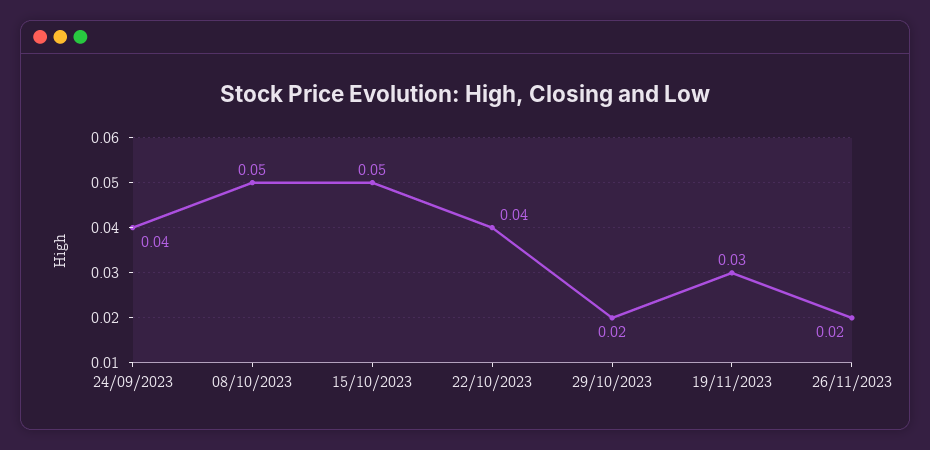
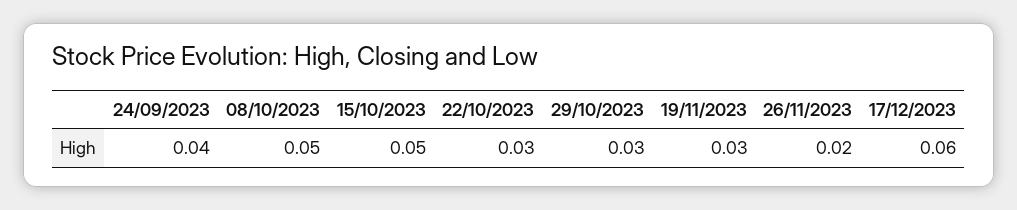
22/10/2023: 0.04 -> 0.03
29/10/2023: 0.02 -> 0.03
17/12/2023: none -> 0.06

